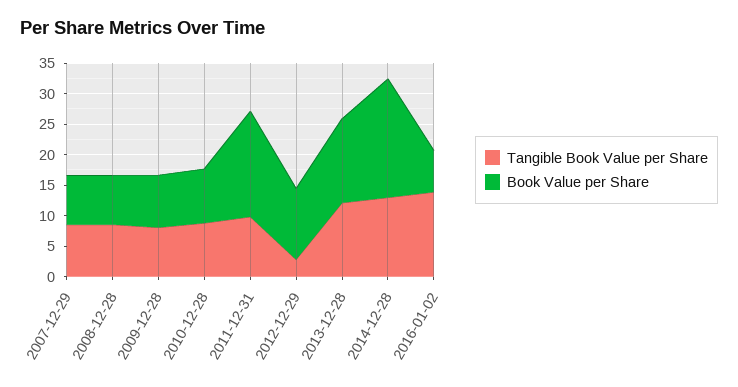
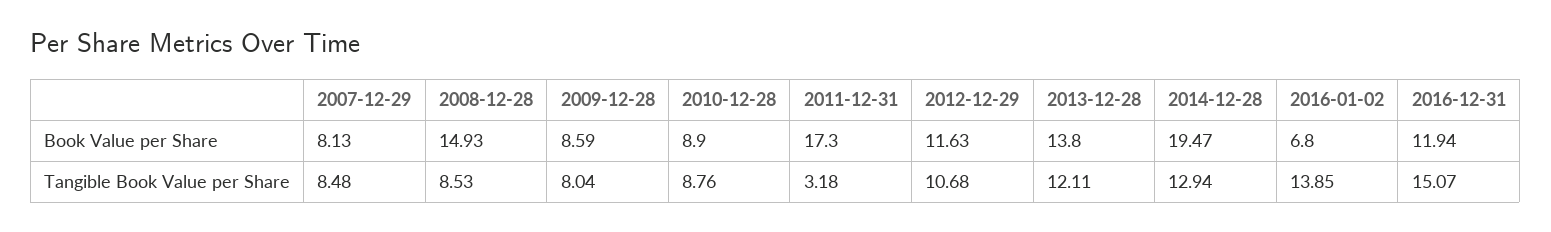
Book Value per Share, 2008-12-28: 7.5 -> 14.93
Tangible Book Value per Share, 2011-12-31: 10 -> 3.18
Tangible Book Value per Share, 2012-12-29: 2.5 -> 10.68
Book Value per Share, 2016-12-31: none -> 11.94
Tangible Book Value per Share, 2016-12-31: none -> 15.07

